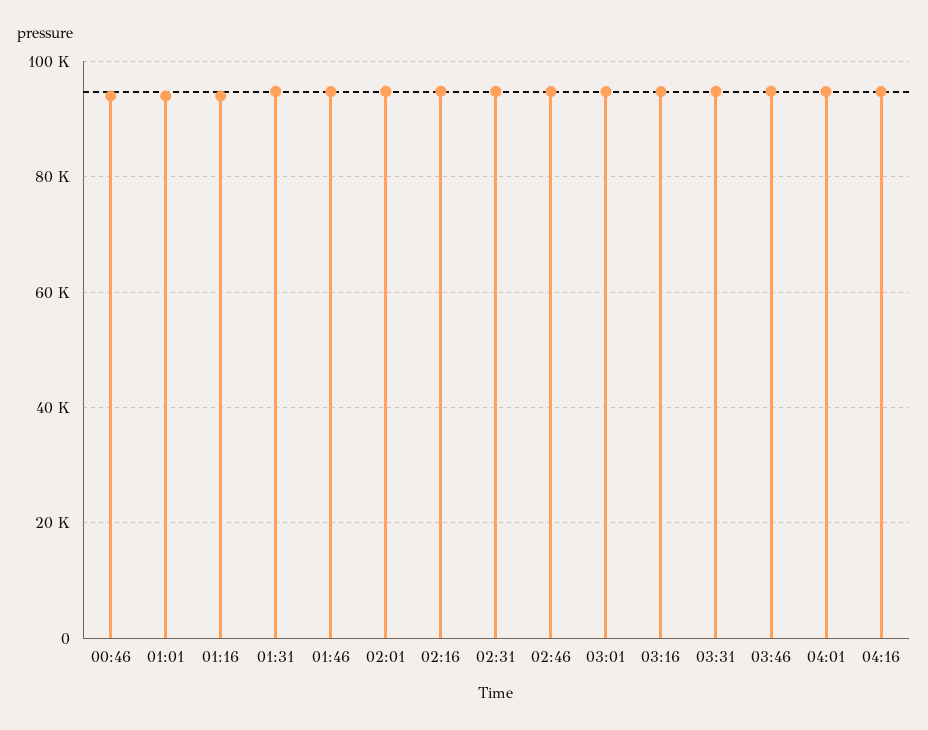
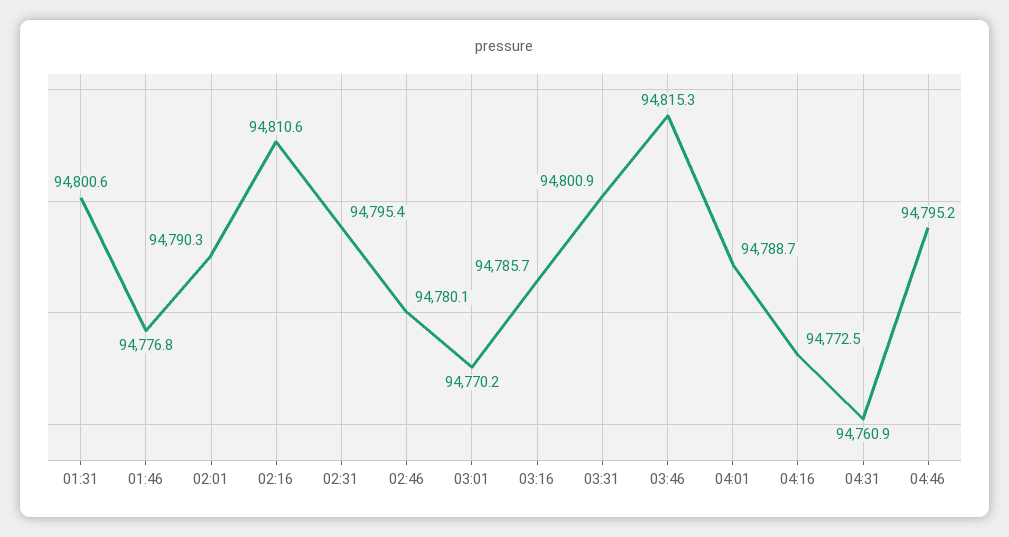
00:46: 94000 -> none
01:01: 94000 -> none
01:16: 94000 -> none
04:31: none -> 94760.9
04:46: none -> 94795.2

